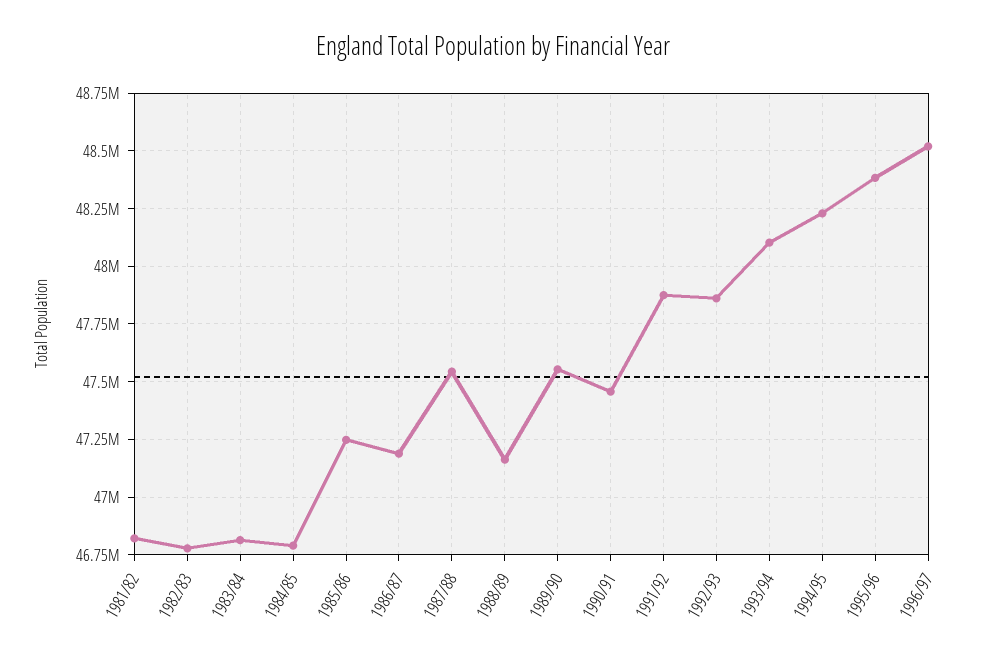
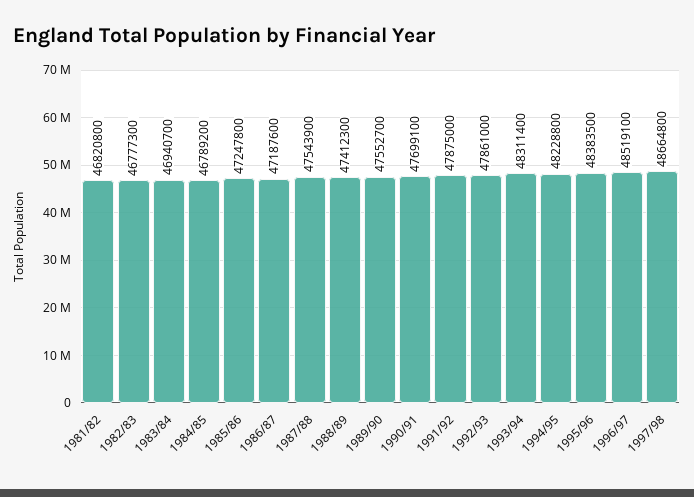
1983/84: 46800000 -> 46940700
1988/89: 47150000 -> 47412300
1990/91: 47450000 -> 47699100
1993/94: 48100000 -> 48311400
1997/98: none -> 48664800

